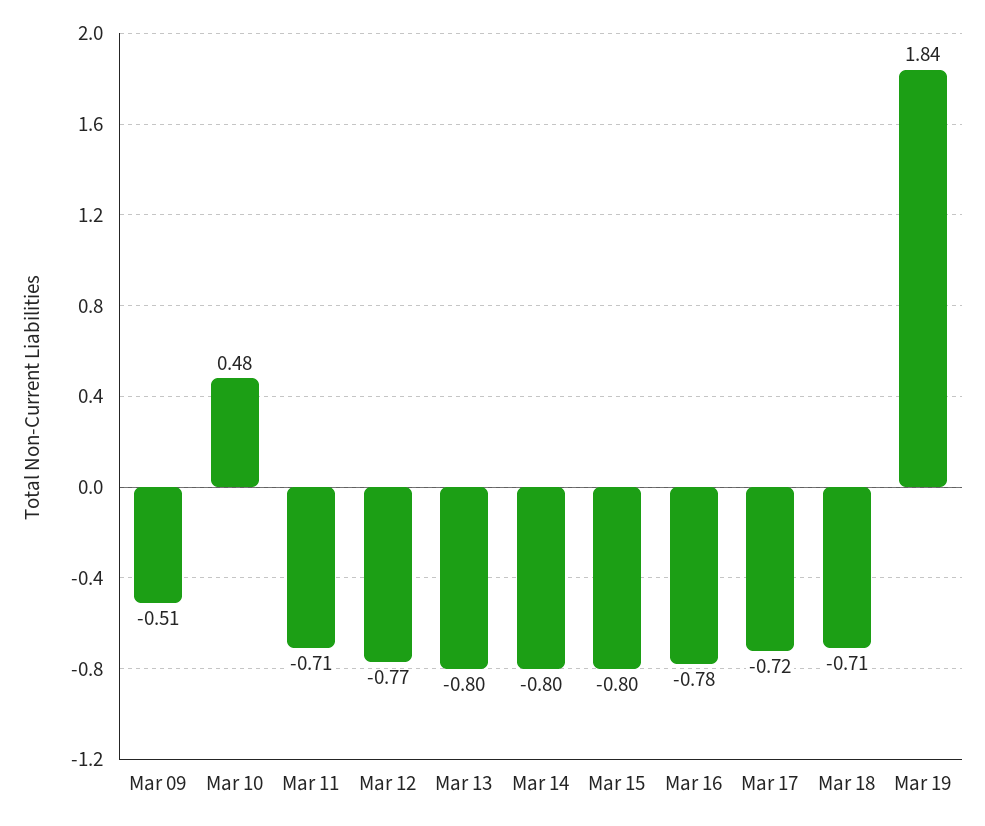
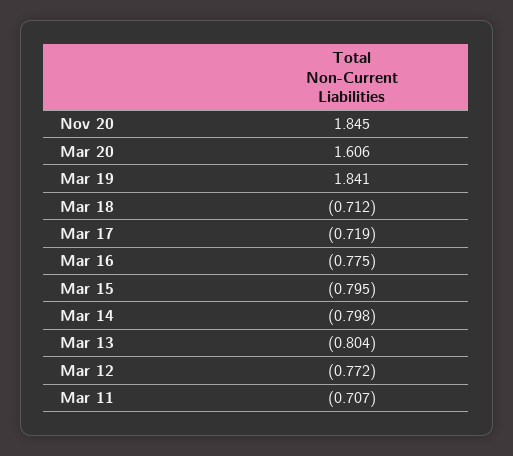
Mar 09: -0.51 -> none
Mar 10: 0.48 -> none
Nov 20: none -> 1.845
Mar 20: none -> 1.606

